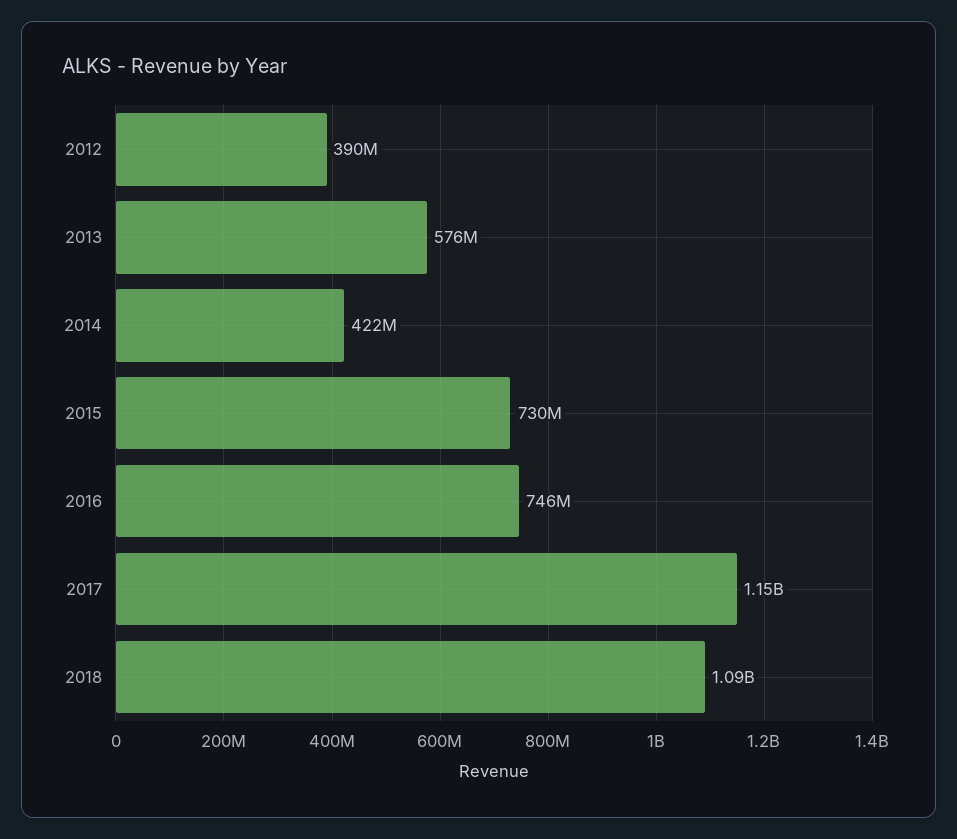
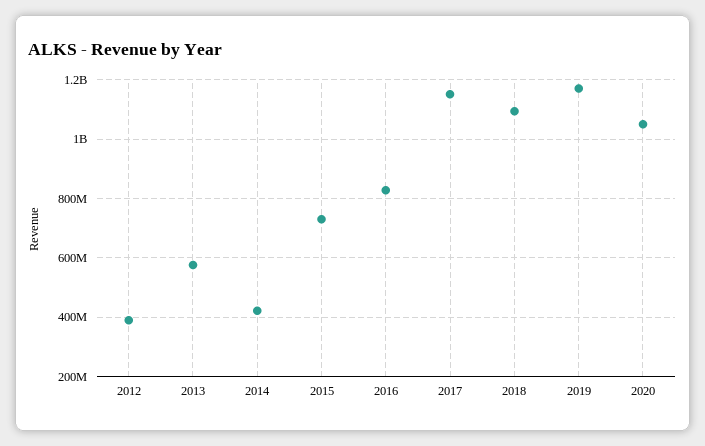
2016: 746000000 -> 825000000
2019: none -> 1175000000
2020: none -> 1050000000

